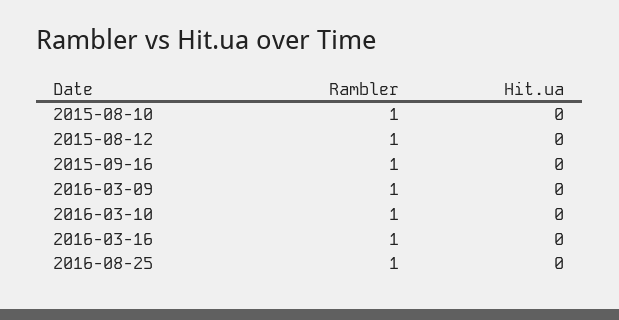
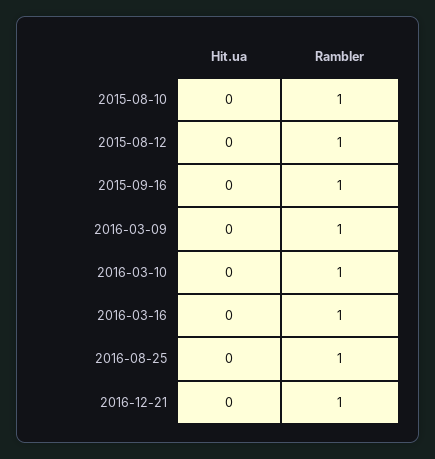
Hit.ua, 2016-12-21: none -> 0
Rambler, 2016-12-21: none -> 1

